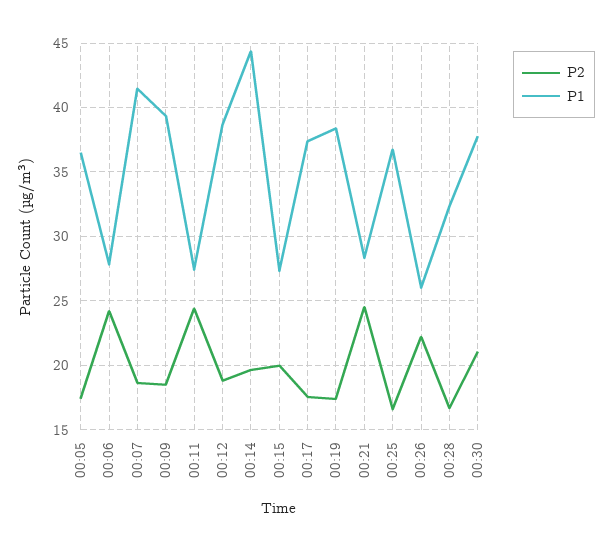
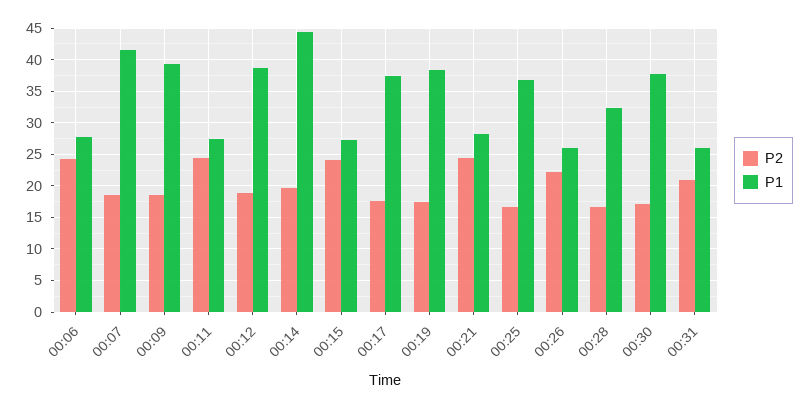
P2, 00:05: 17.5 -> none
P1, 00:05: 36.5 -> none
P2, 00:15: 20 -> 24
P2, 00:30: 21 -> 17
P2, 00:31: none -> 21
P1, 00:31: none -> 26

